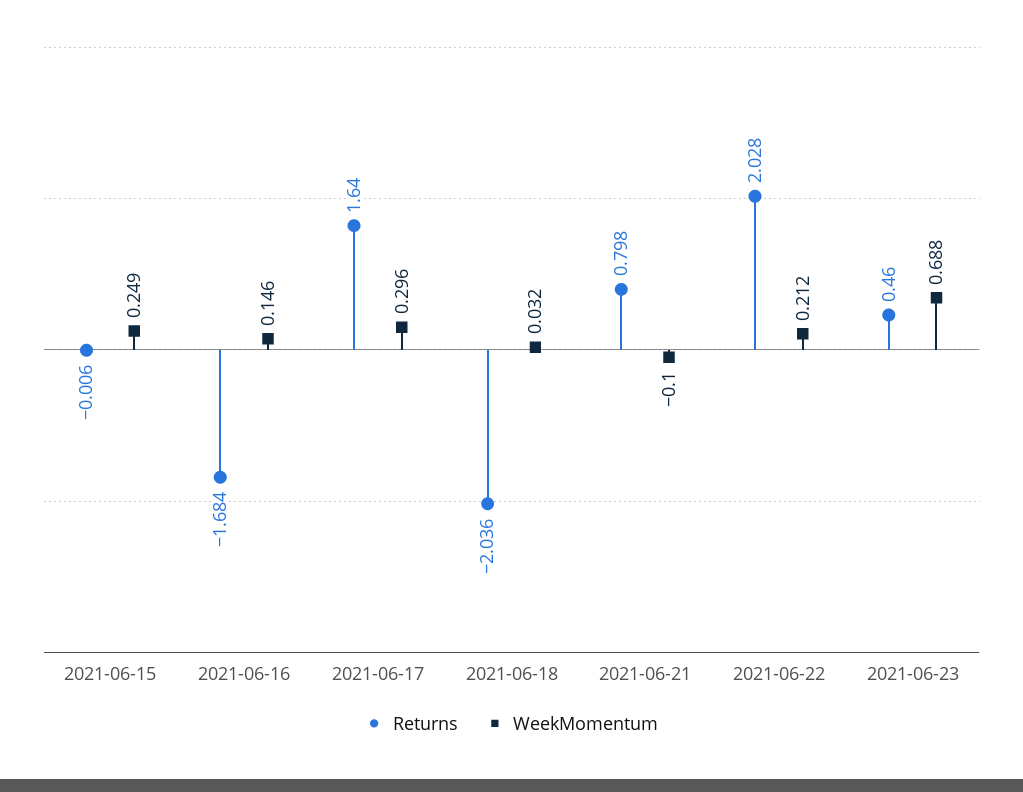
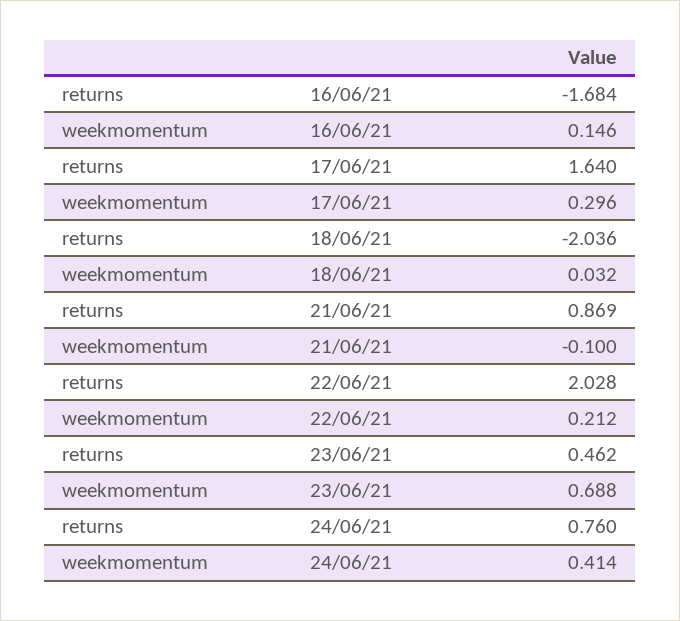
Returns, 2021-06-15: -0.006 -> none
WeekMomentum, 2021-06-15: 0.249 -> none
Returns, 2021-06-21: 0.798 -> 0.869
Returns, 2021-06-23: 0.46 -> 0.462
Returns, 24/06/21: none -> 0.76
WeekMomentum, 24/06/21: none -> 0.414

